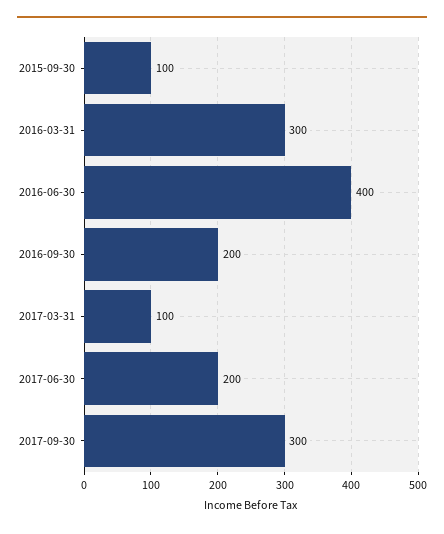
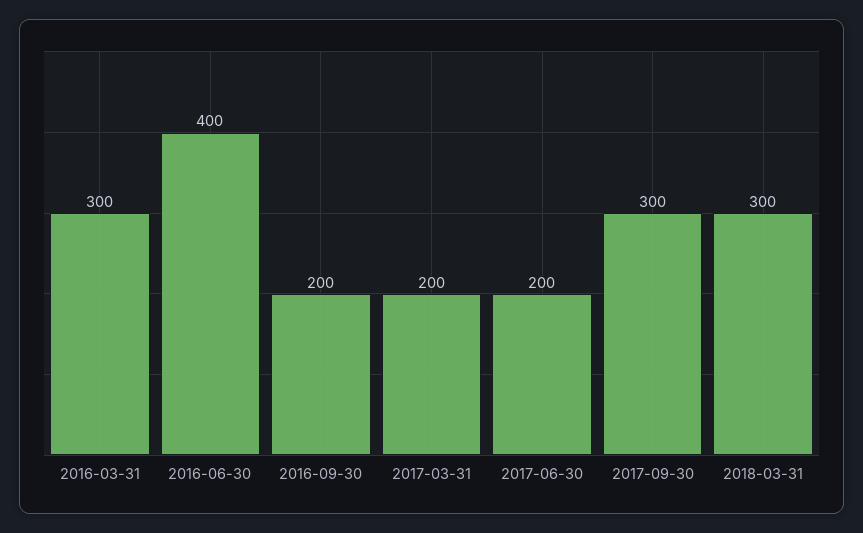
2015-09-30: 100 -> none
2017-03-31: 100 -> 200
2018-03-31: none -> 300

